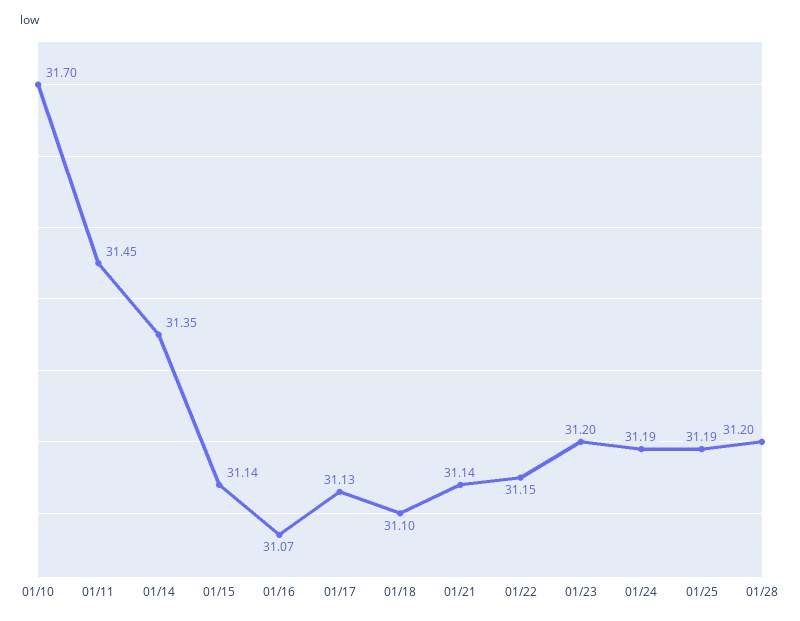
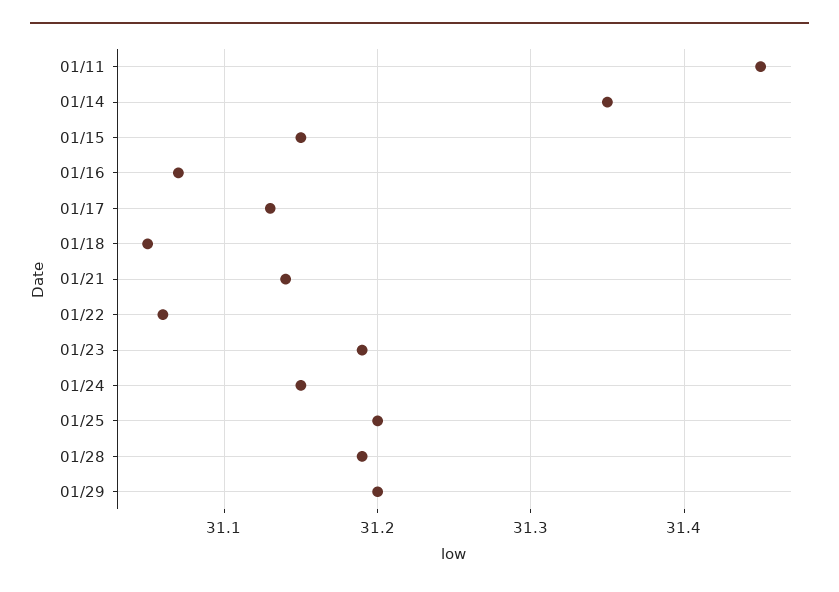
01/10: 31.7 -> none
01/15: 31.14 -> 31.15
01/18: 31.1 -> 31.05
01/22: 31.15 -> 31.06
01/23: 31.2 -> 31.19
01/24: 31.19 -> 31.15
01/25: 31.19 -> 31.2
01/28: 31.2 -> 31.19
01/29: none -> 31.2

